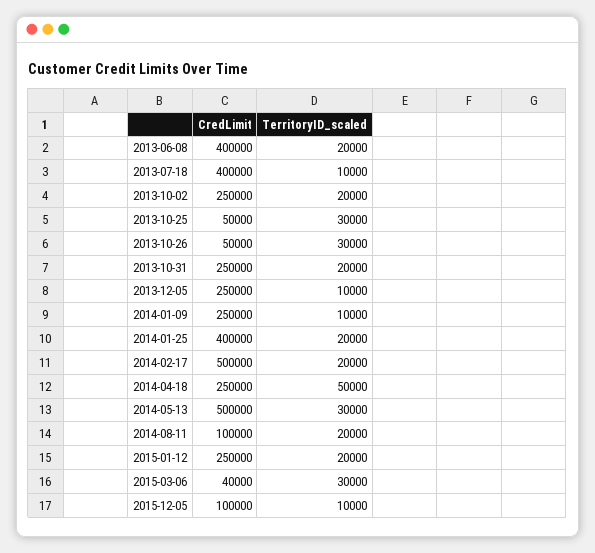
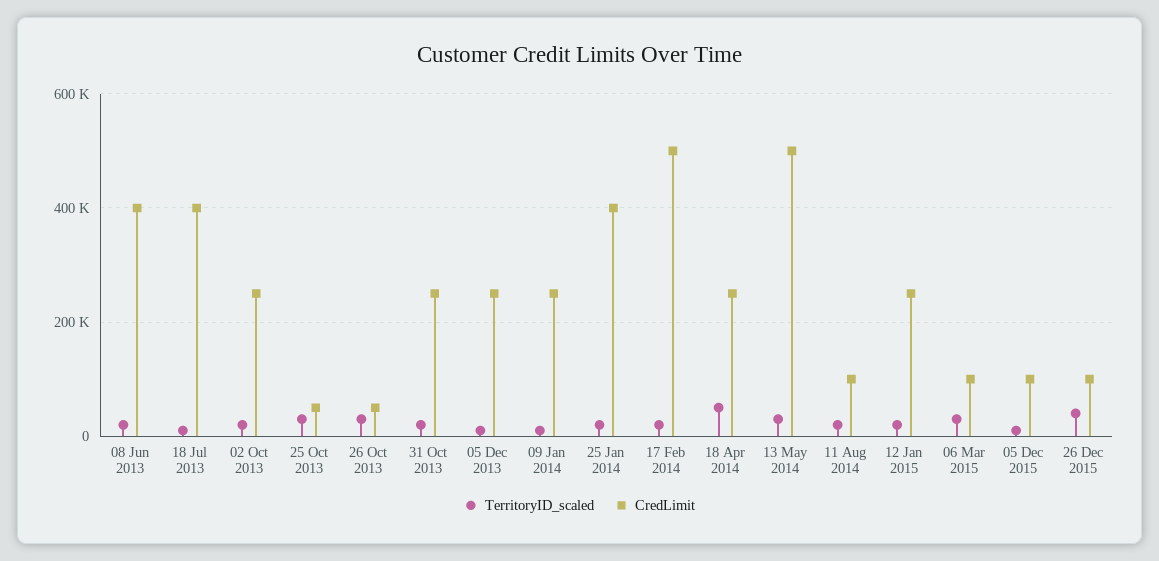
CredLimit, 2015-03-06: 40000 -> 100000
TerritoryID_scaled, 26 Dec 2015: none -> 40000
CredLimit, 26 Dec 2015: none -> 100000

